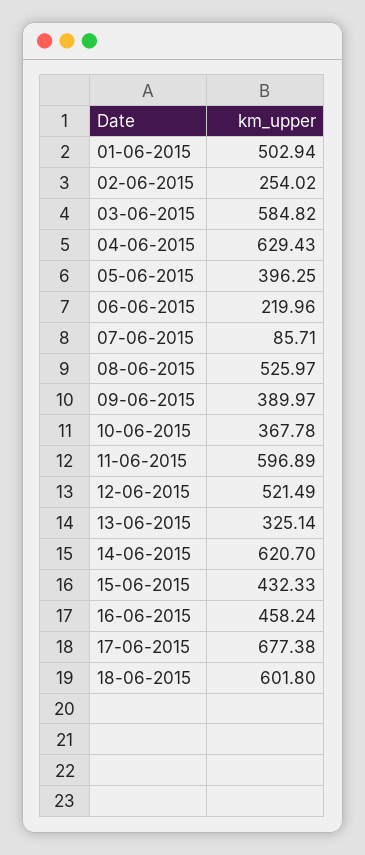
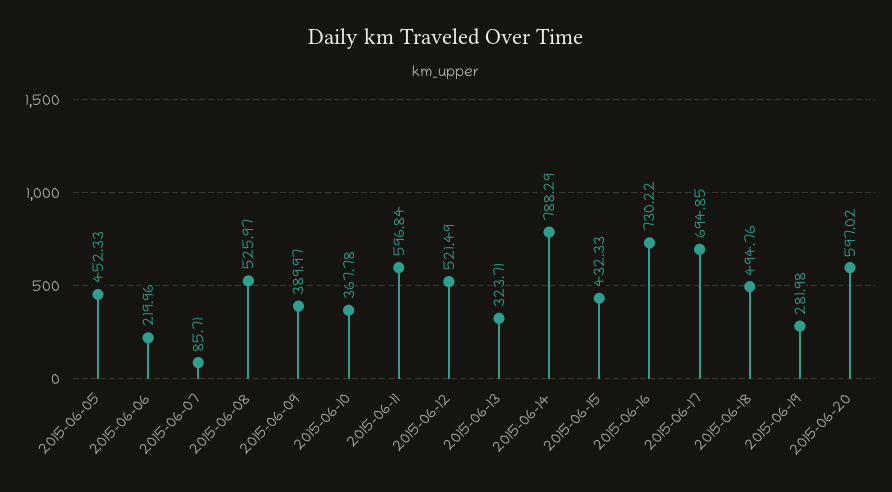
01-06-2015: 502.94 -> none
02-06-2015: 254.02 -> none
03-06-2015: 584.82 -> none
04-06-2015: 629.43 -> none
05-06-2015: 396.25 -> 452.33
11-06-2015: 596.89 -> 596.84
13-06-2015: 325.14 -> 323.71
14-06-2015: 620.7 -> 788.29
16-06-2015: 458.24 -> 730.22
17-06-2015: 677.38 -> 694.85
18-06-2015: 601.8 -> 494.76
2015-06-19: none -> 281.98
2015-06-20: none -> 597.02

